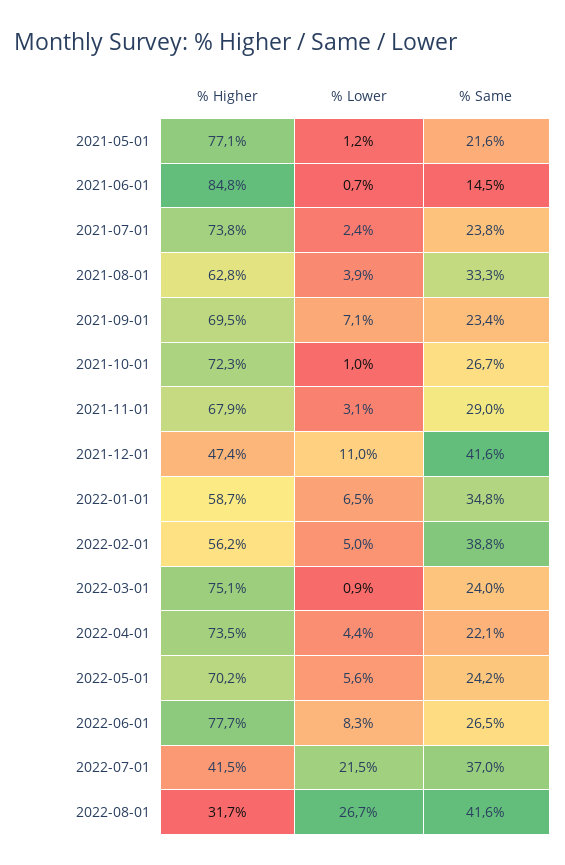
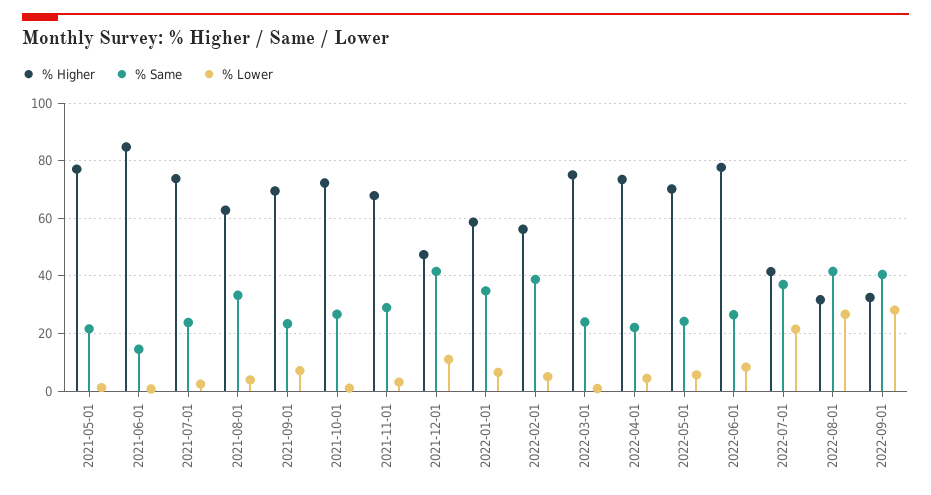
% Higher, 2022-09-01: none -> 32.5
% Same, 2022-09-01: none -> 40
% Lower, 2022-09-01: none -> 27.5

